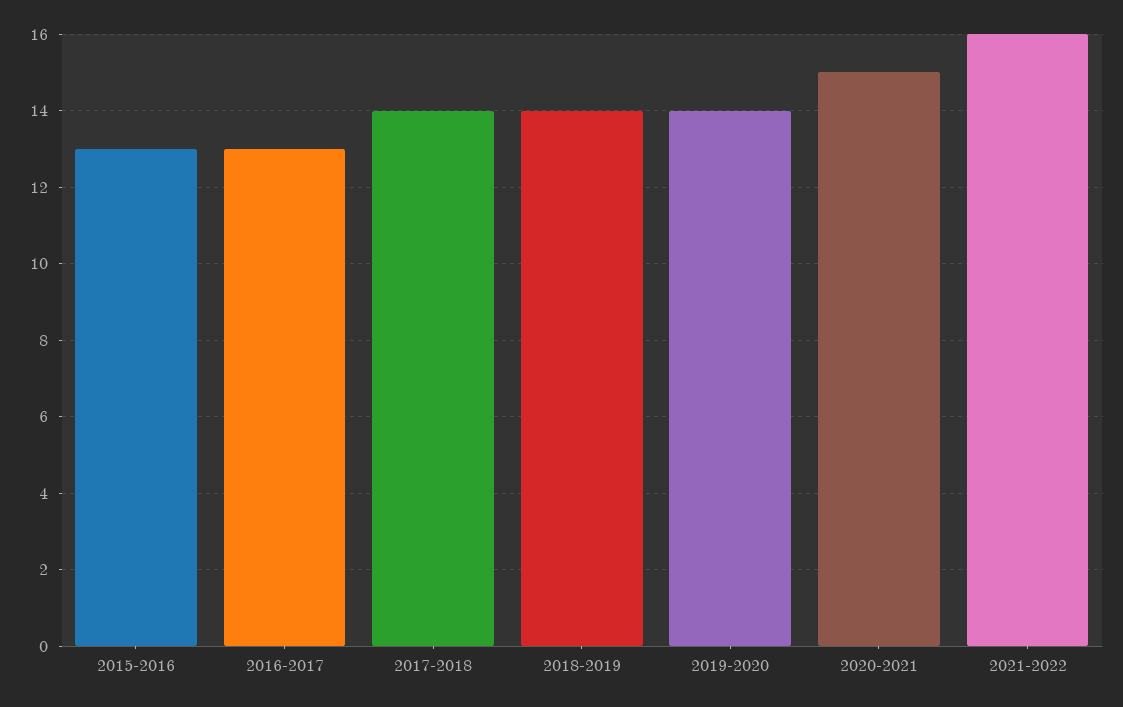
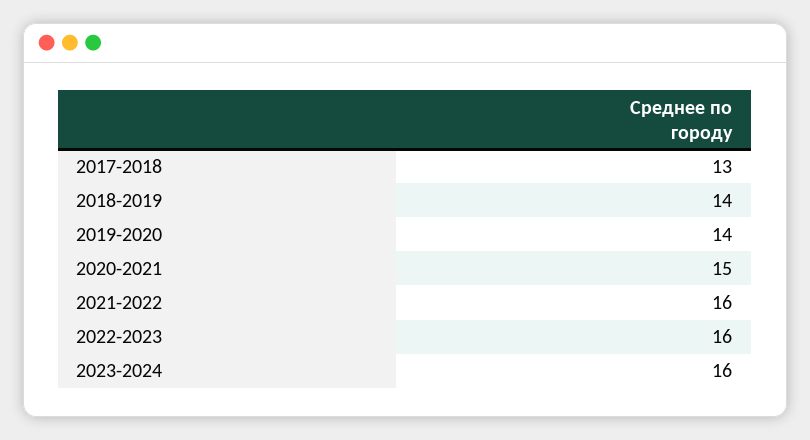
2015-2016: 13 -> none
2016-2017: 13 -> none
2017-2018: 14 -> 13
2022-2023: none -> 16
2023-2024: none -> 16

